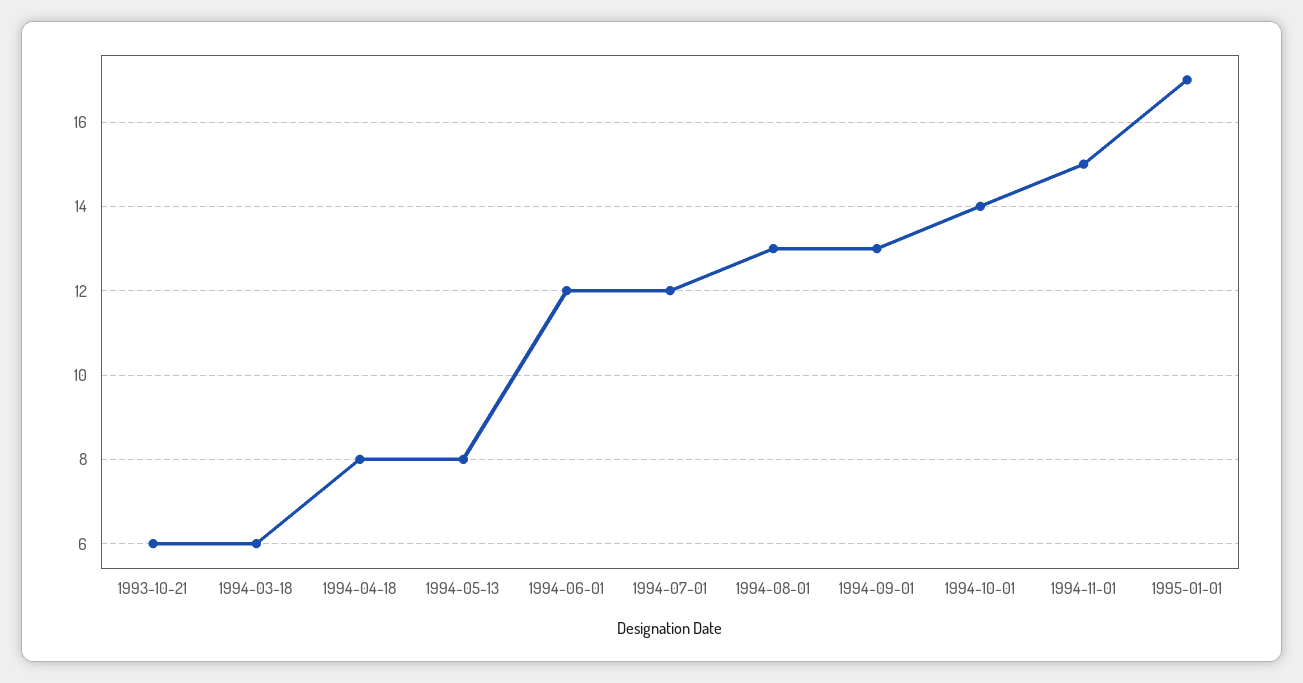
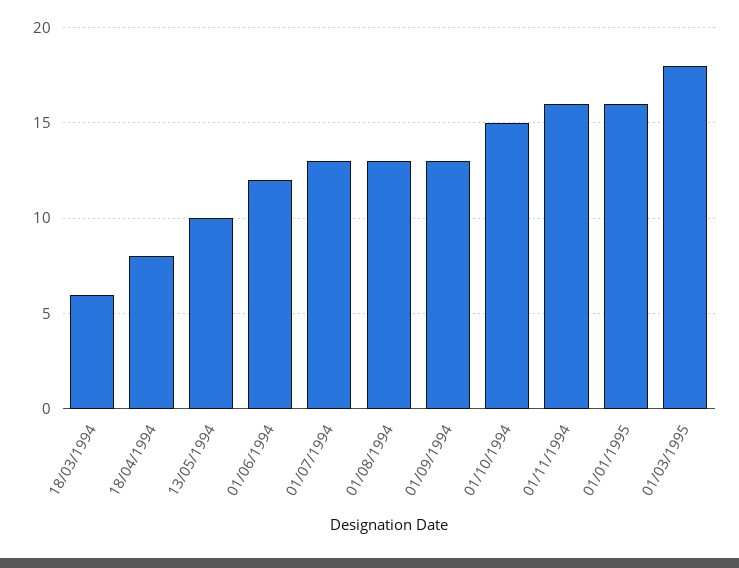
1993-10-21: 6 -> none
1994-05-13: 8 -> 10
1994-07-01: 12 -> 13
1994-10-01: 14 -> 15
1994-11-01: 15 -> 16
1995-01-01: 17 -> 16
01/03/1995: none -> 18

